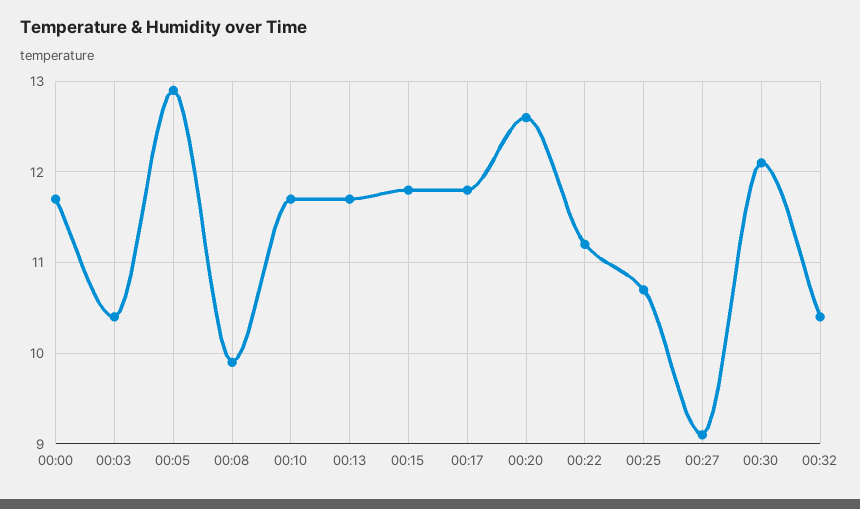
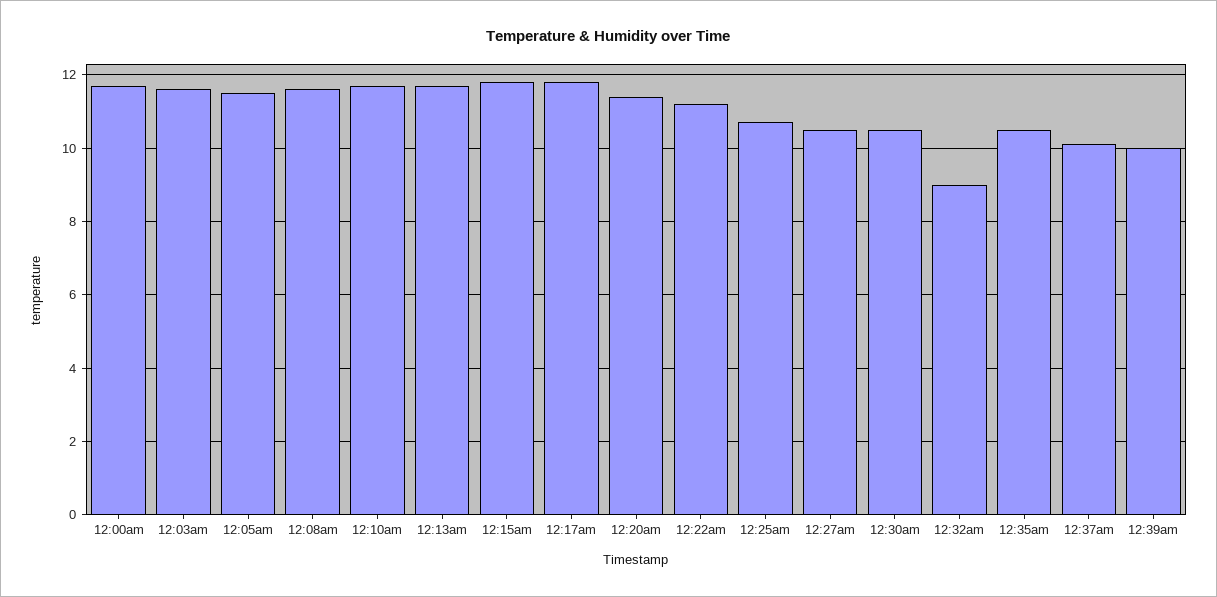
00:03: 10.4 -> 11.5
00:05: 12.9 -> 11.5
00:08: 9.9 -> 11.5
00:20: 12.6 -> 11.5
00:27: 9.1 -> 10.5
00:30: 12.1 -> 10.5
00:32: 10.4 -> 9
12:35am: none -> 10.5
12:37am: none -> 10
12:39am: none -> 10

